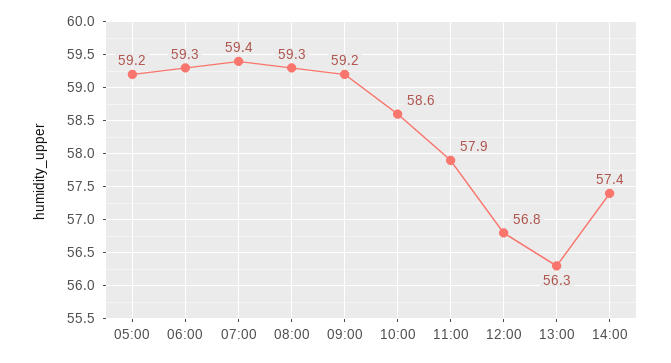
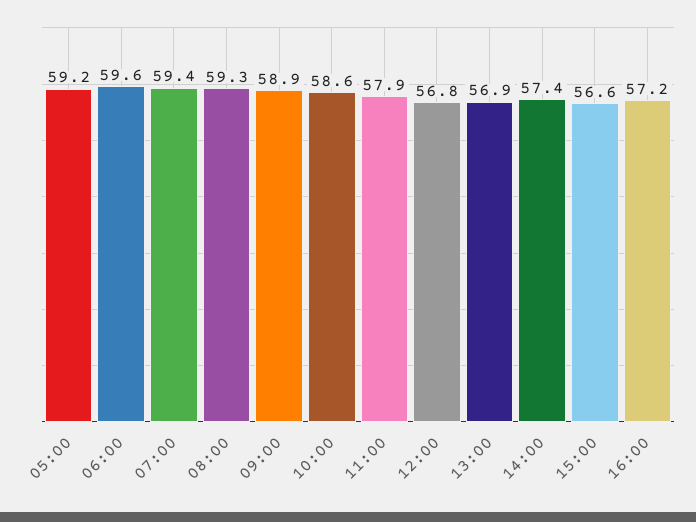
06:00: 59.3 -> 59.6
09:00: 59.2 -> 58.9
13:00: 56.3 -> 56.9
15:00: none -> 56.6
16:00: none -> 57.2

